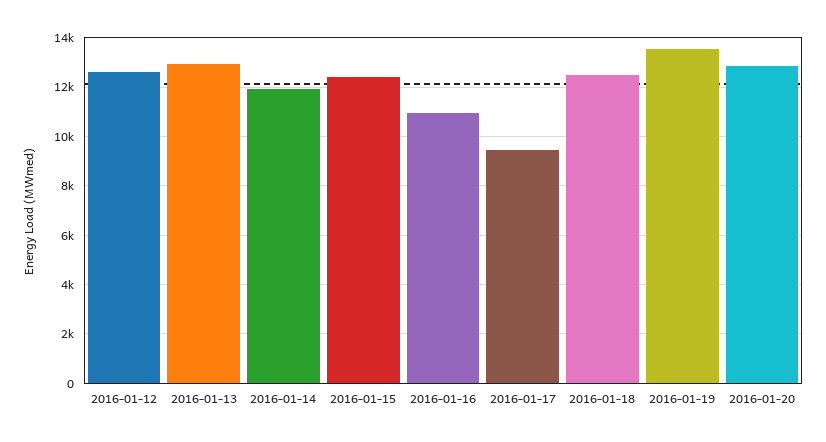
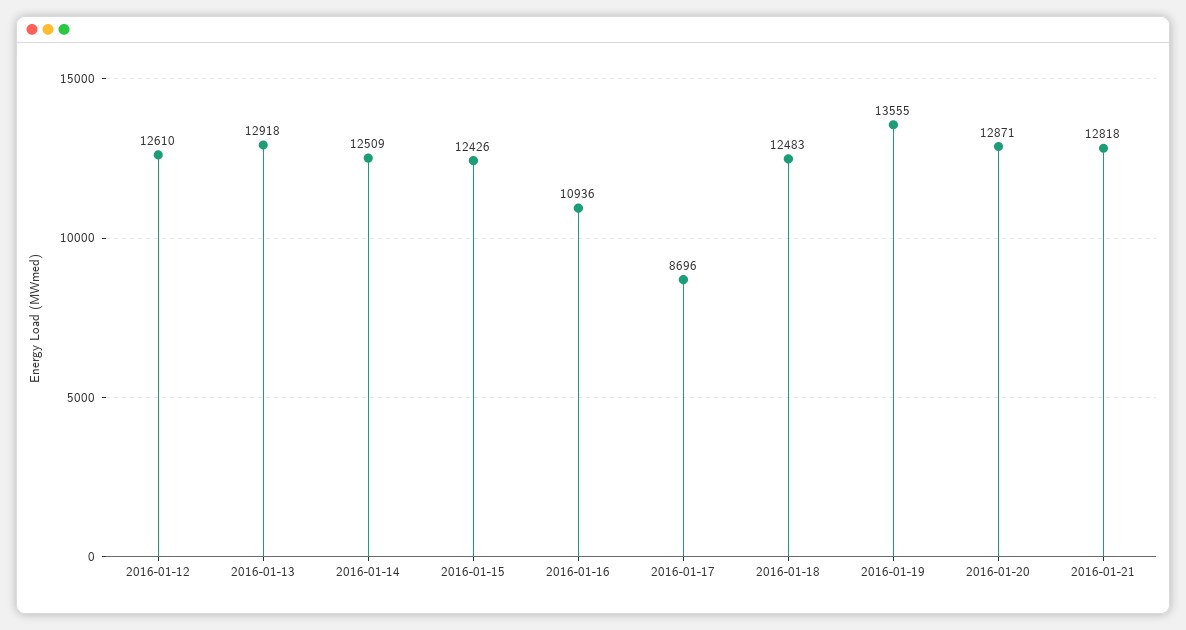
2016-01-14: 12000 -> 12509
2016-01-17: 9500 -> 8696
2016-01-21: none -> 12818

